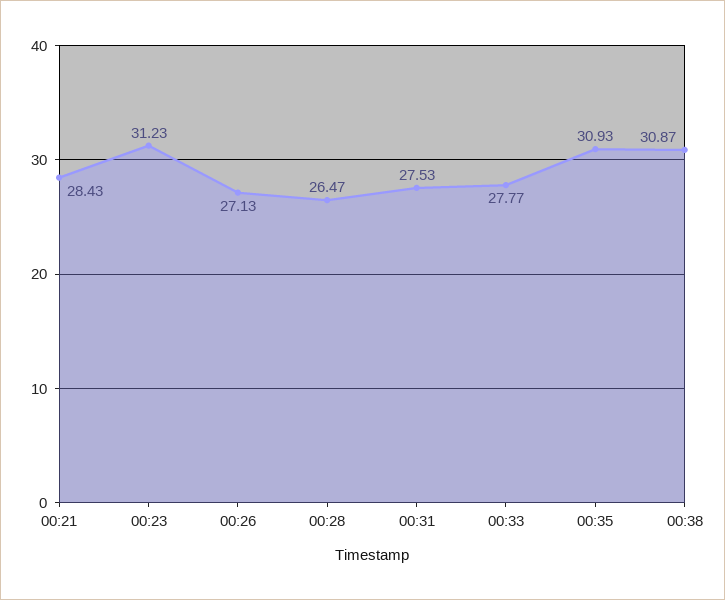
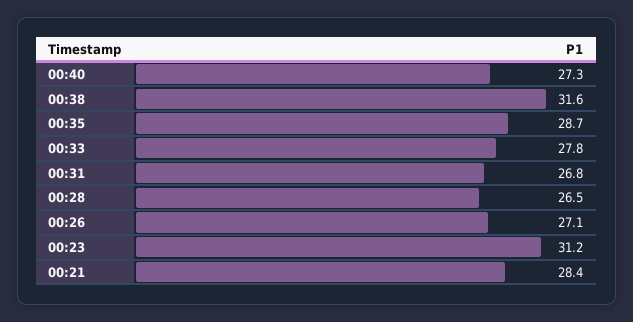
00:31: 27.53 -> 26.8
00:35: 30.93 -> 28.7
00:38: 30.87 -> 31.6
00:40: none -> 27.3

